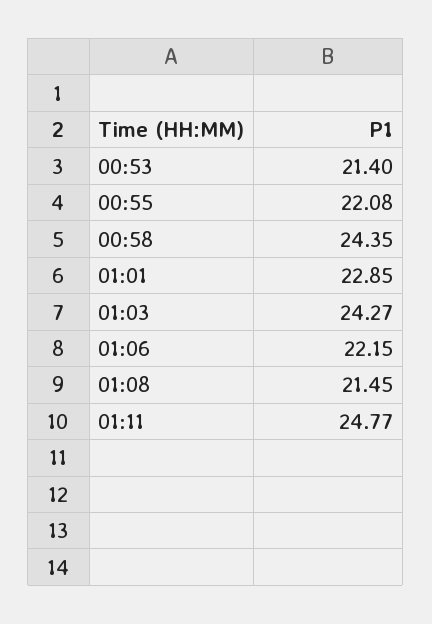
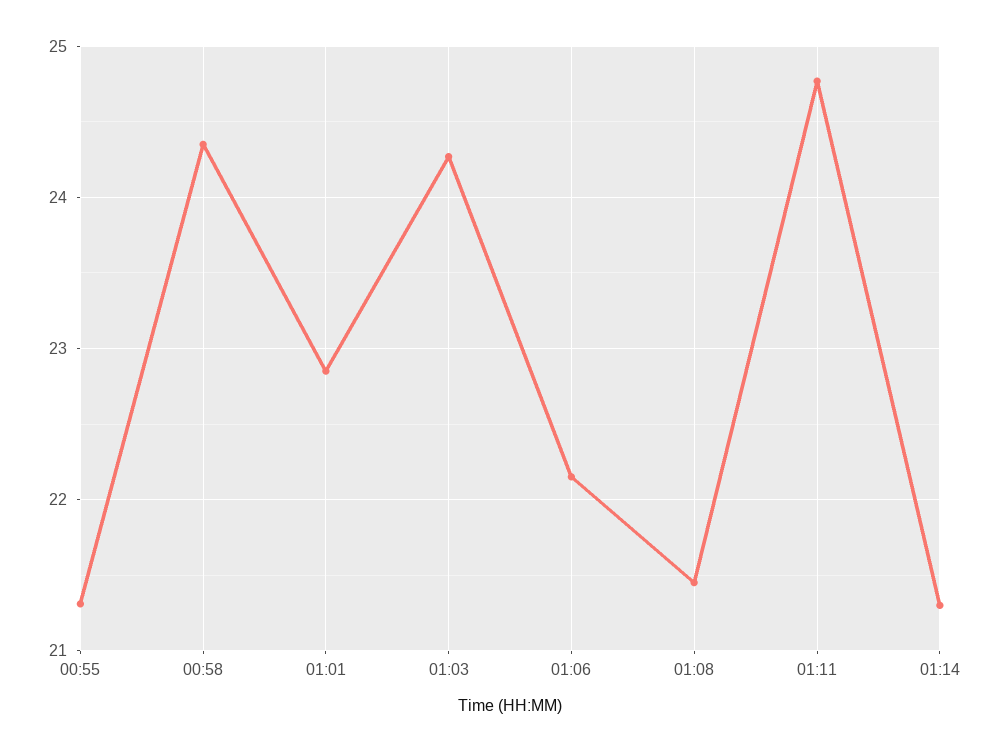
00:53: 21.4 -> none
00:55: 22.08 -> 21.3
01:14: none -> 21.3

